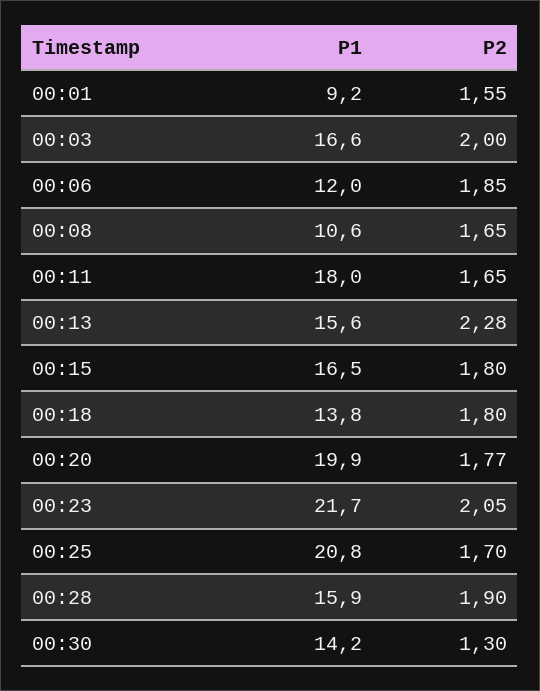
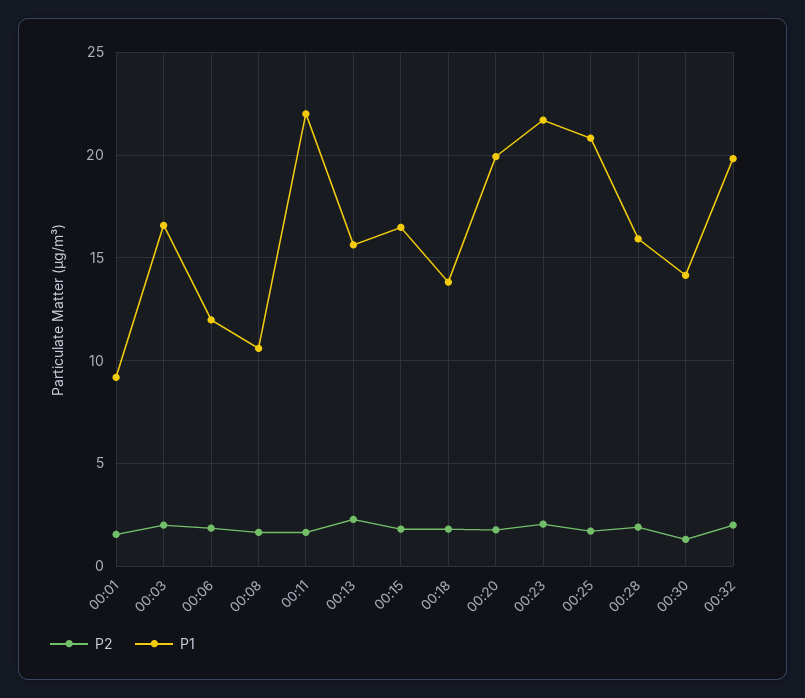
P1, 00:11: 18 -> 22
P2, 00:32: none -> 2
P1, 00:32: none -> 20

